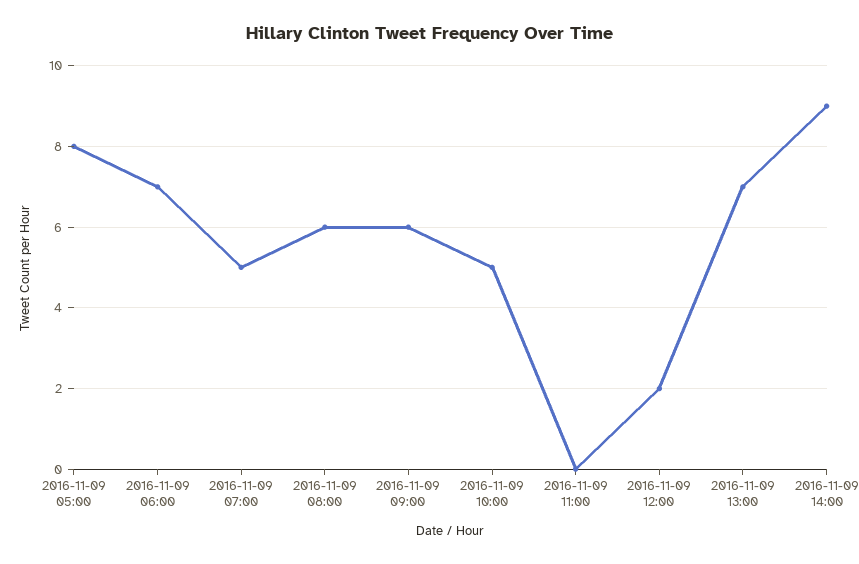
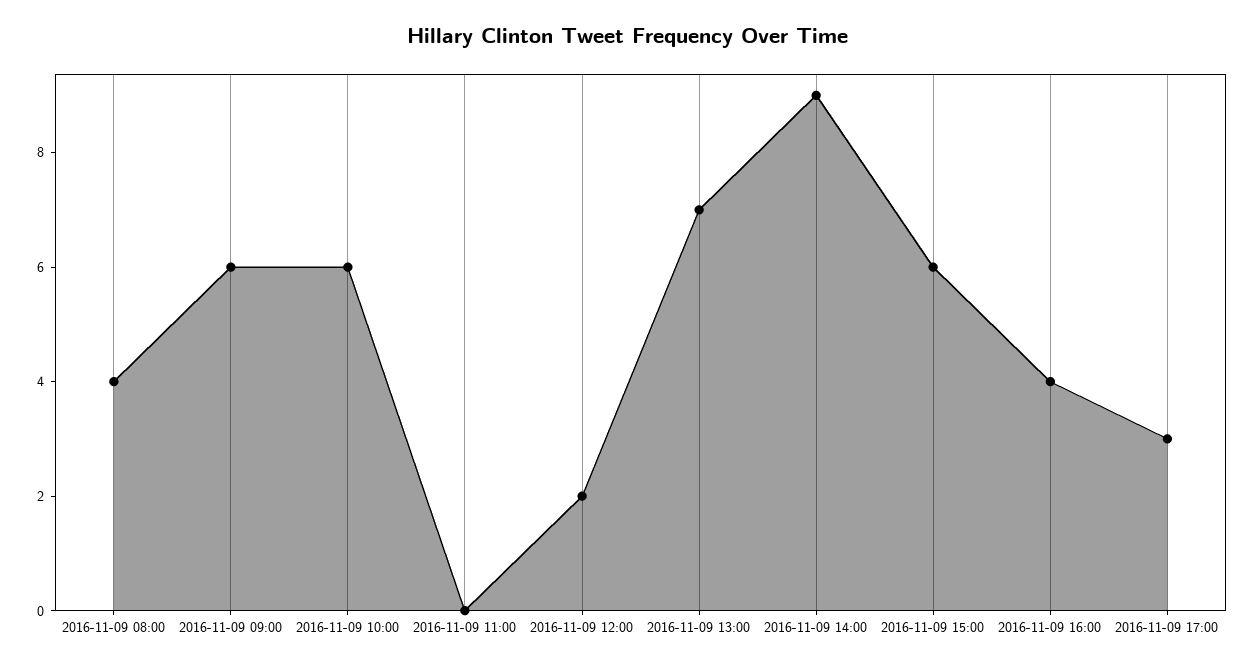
2016-11-09 05:00: 8 -> none
2016-11-09 06:00: 7 -> none
2016-11-09 07:00: 5 -> none
2016-11-09 08:00: 6 -> 4
2016-11-09 10:00: 5 -> 6
2016-11-09 15:00: none -> 6
2016-11-09 16:00: none -> 4
2016-11-09 17:00: none -> 3

